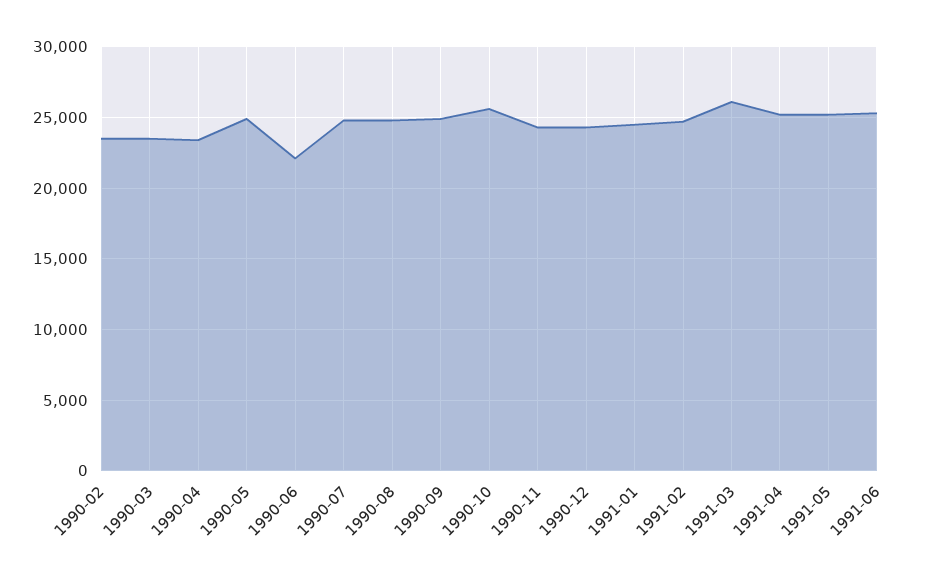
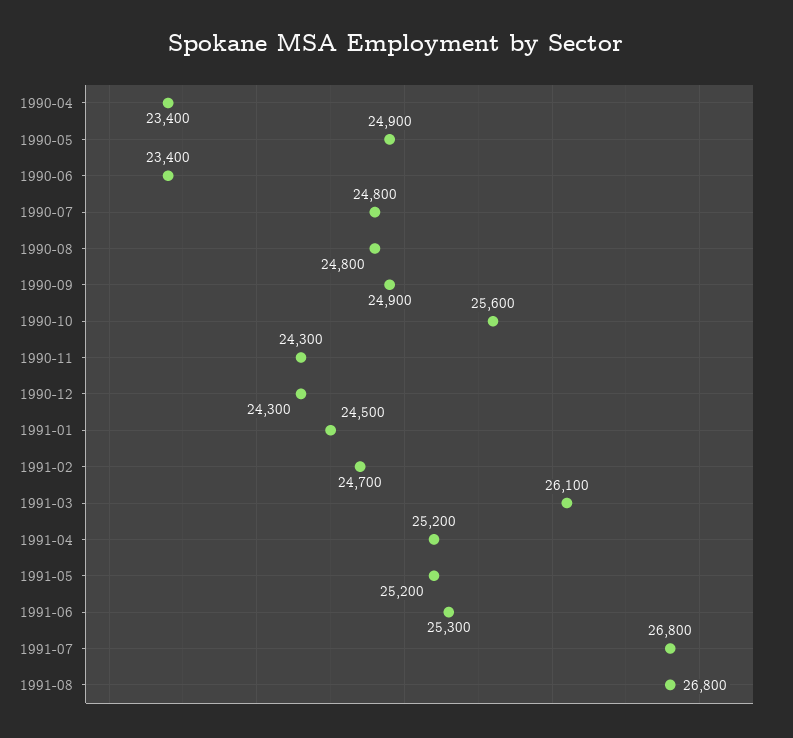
1990-02: 23500 -> none
1990-03: 23500 -> none
1990-06: 22000 -> 23400
1991-07: none -> 26800
1991-08: none -> 26800

